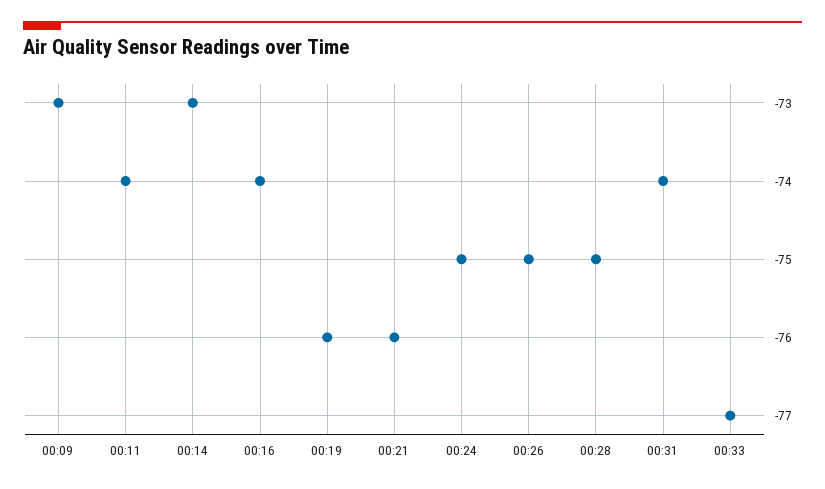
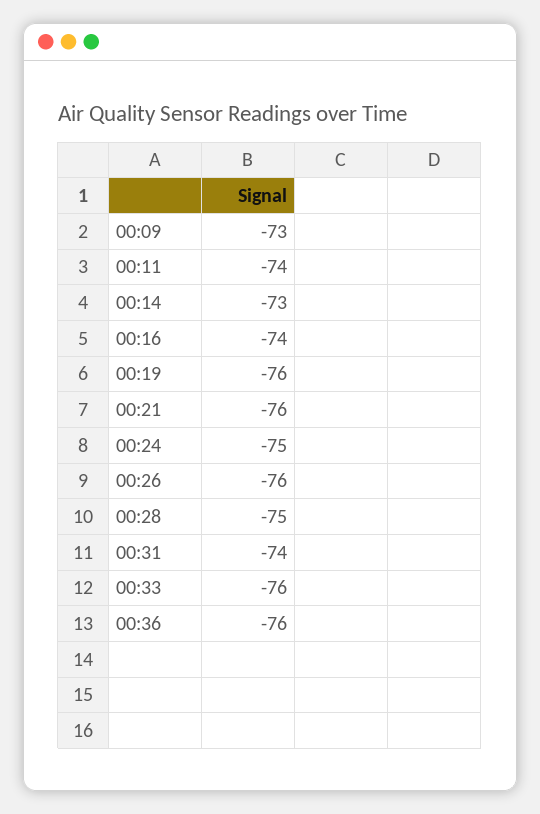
00:26: -75 -> -76
00:33: -77 -> -76
00:36: none -> -76

